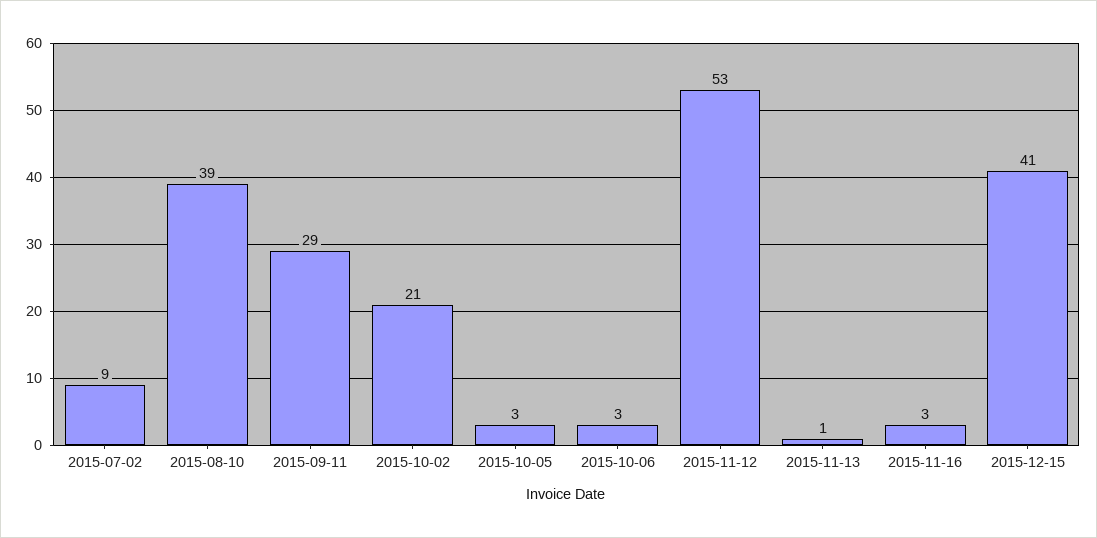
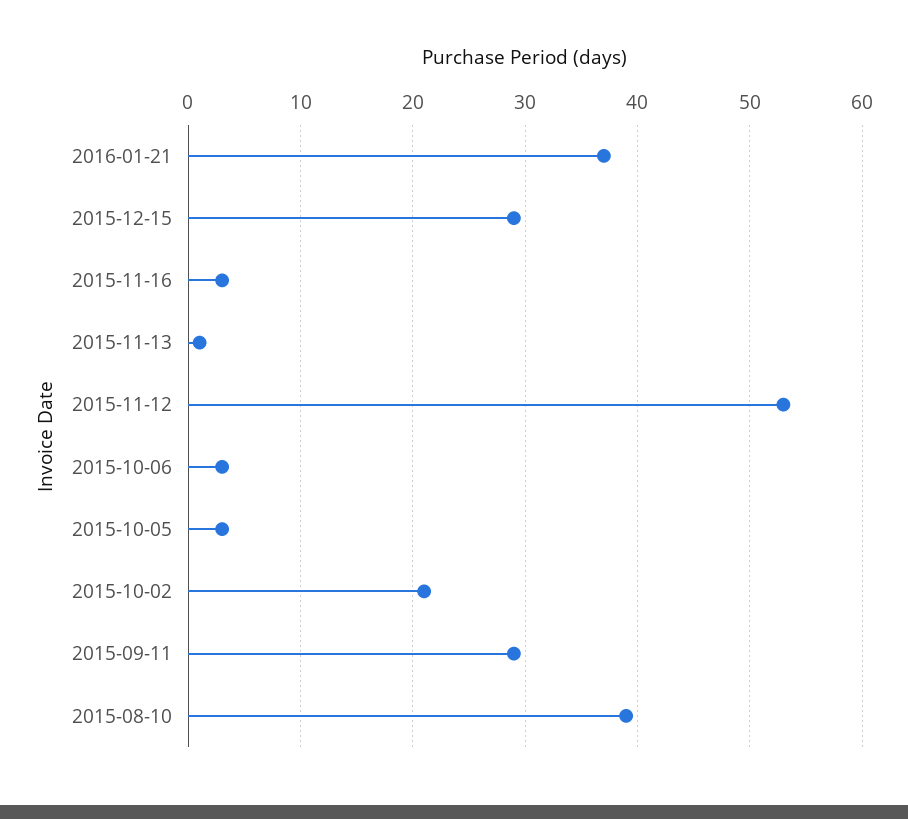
2015-07-02: 9 -> none
2015-12-15: 41 -> 29
2016-01-21: none -> 37

